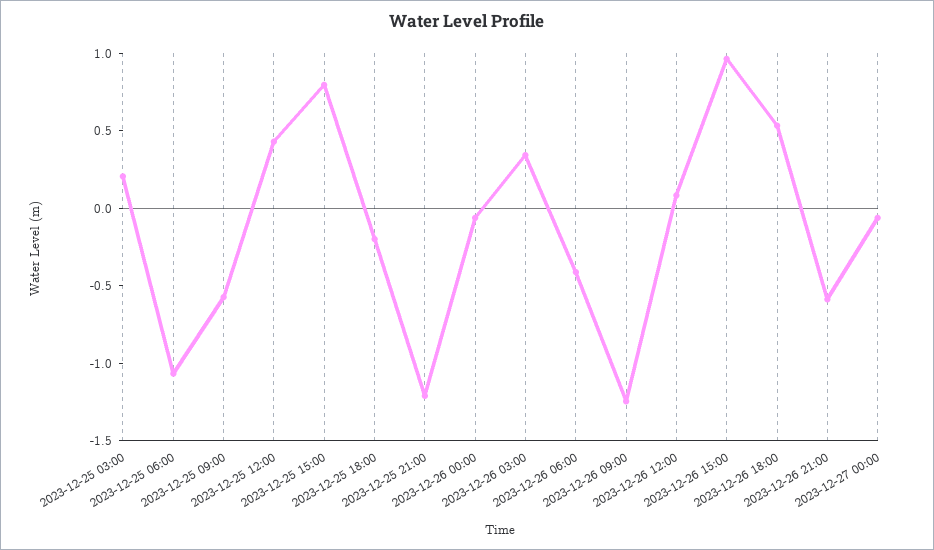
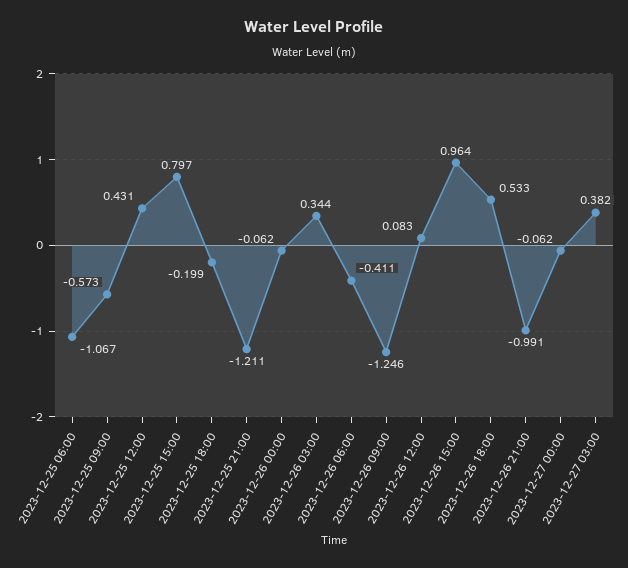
2023-12-25 03:00: 0.2 -> none
2023-12-26 21:00: -0.6 -> -0.991
2023-12-27 03:00: none -> 0.382

